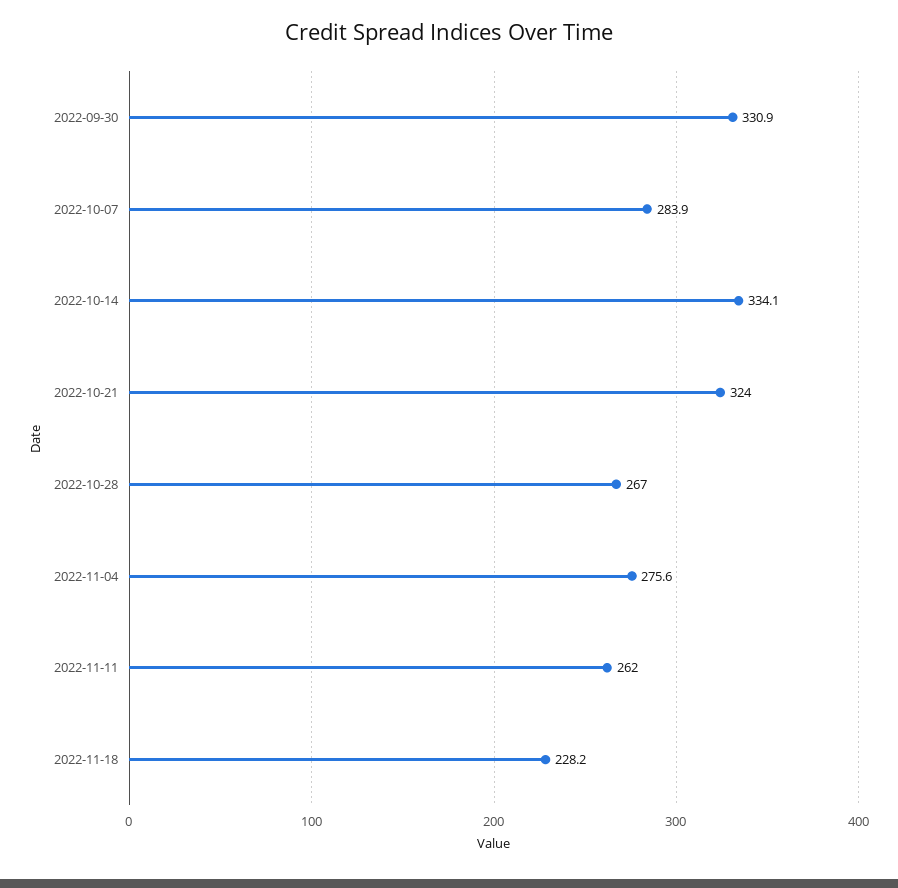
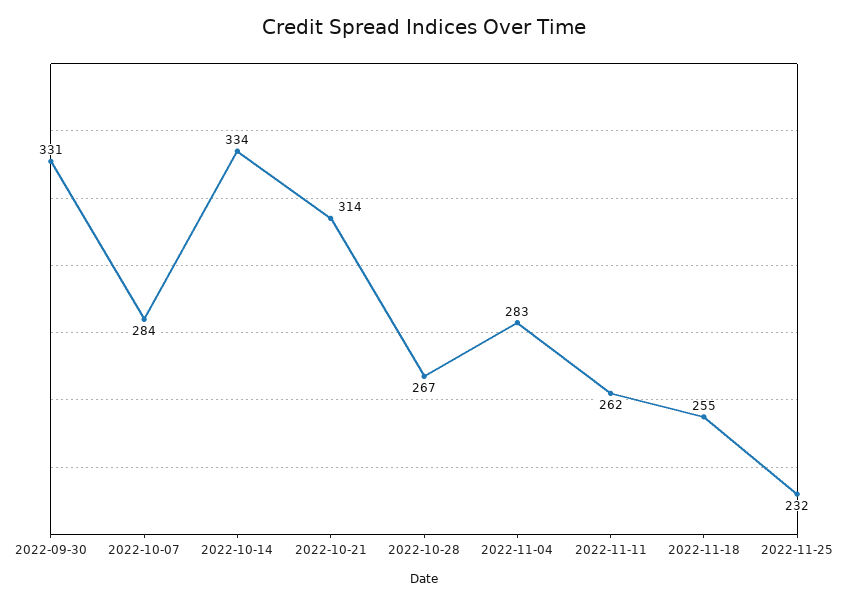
2022-10-21: 324 -> 314
2022-11-04: 275.6 -> 283
2022-11-18: 228.2 -> 255
2022-11-25: none -> 232

